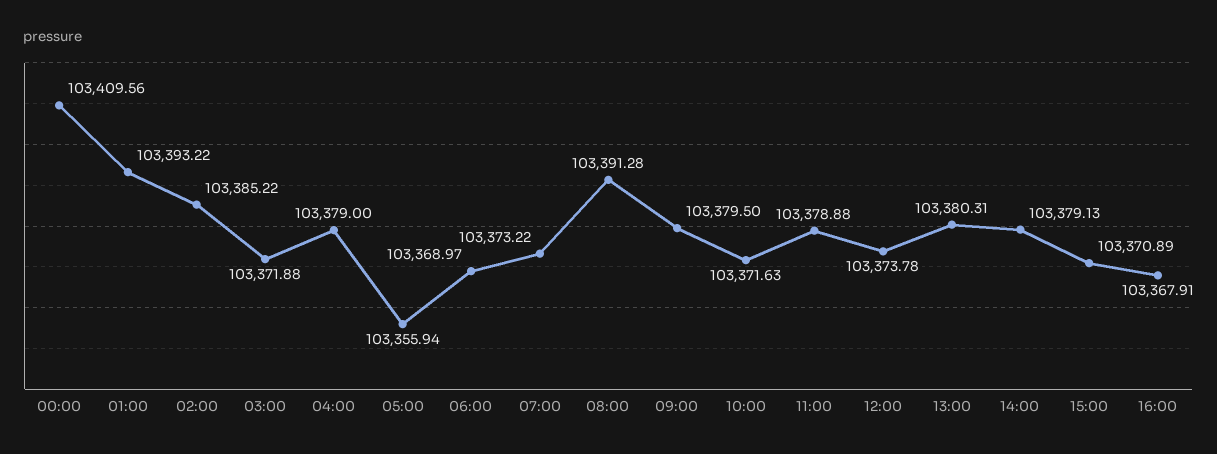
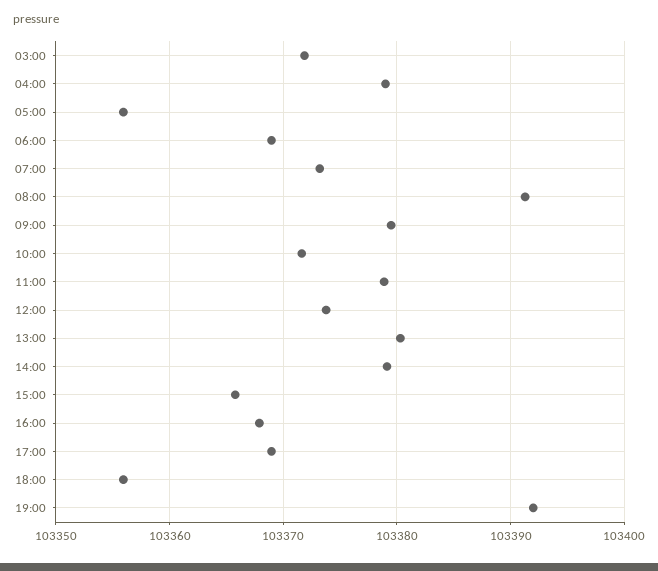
00:00: 103409.56 -> none
01:00: 103393.22 -> none
02:00: 103385.22 -> none
15:00: 103370.89 -> 103366
17:00: none -> 103369
18:00: none -> 103356
19:00: none -> 103392

